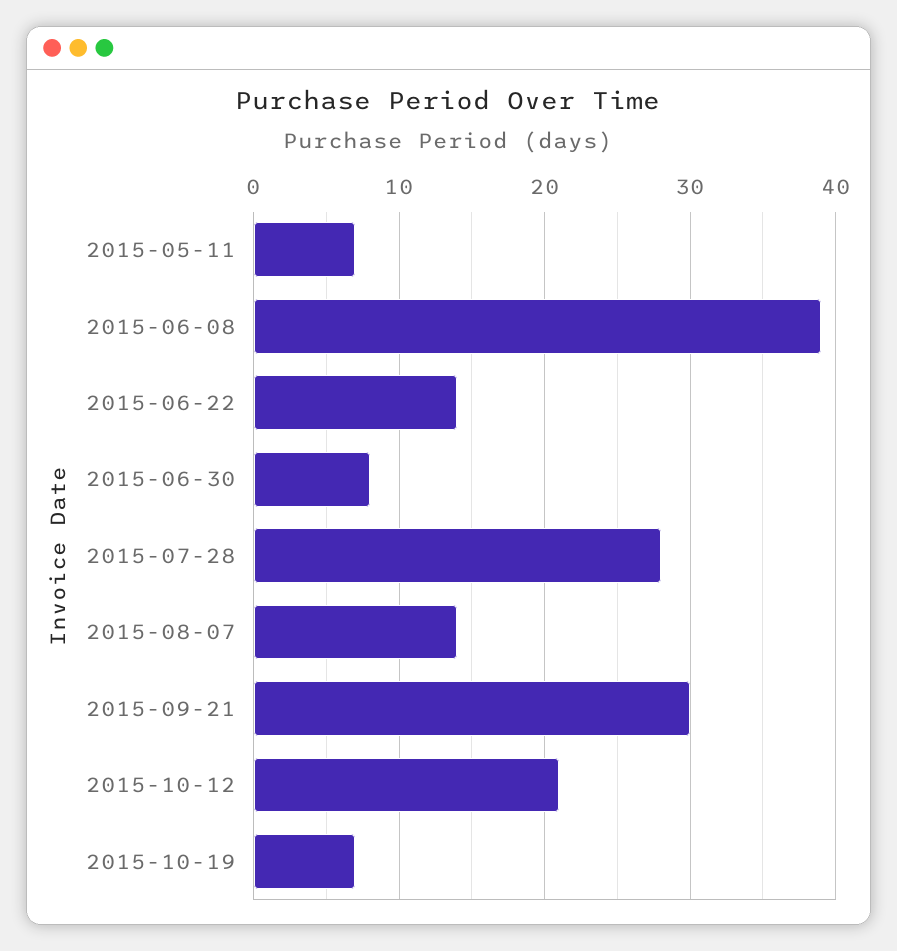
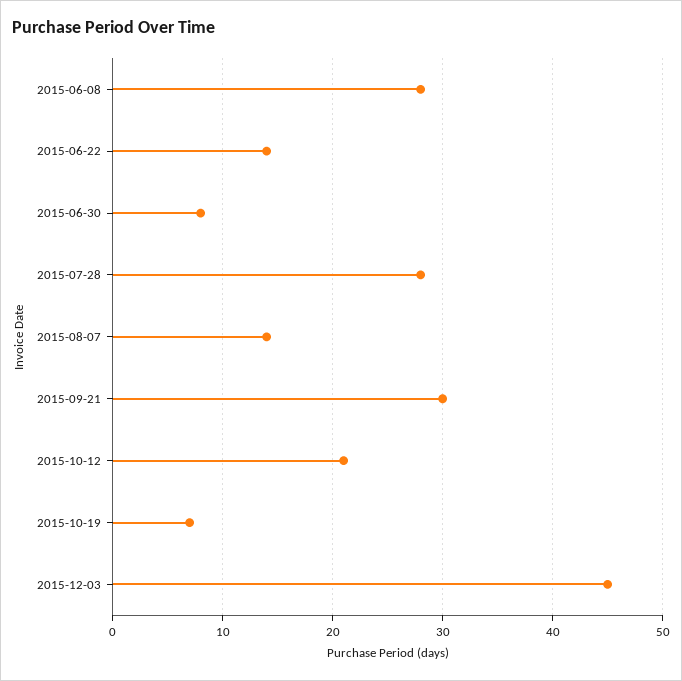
2015-05-11: 7 -> none
2015-06-08: 39 -> 28
2015-12-03: none -> 45

